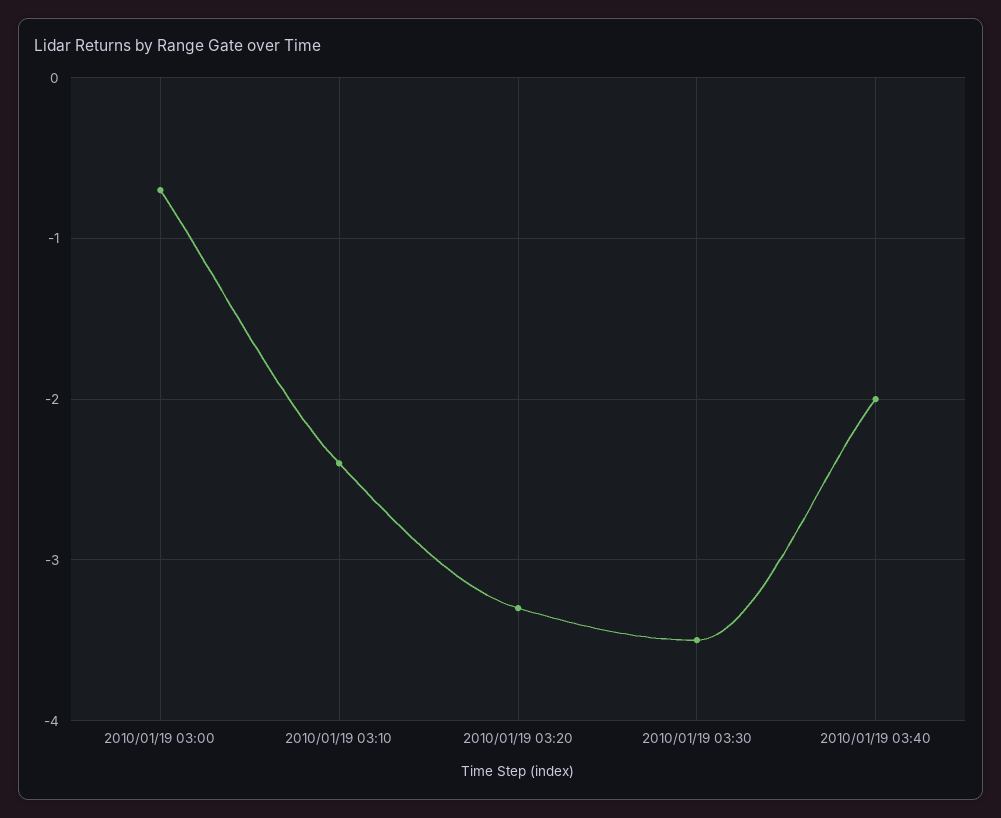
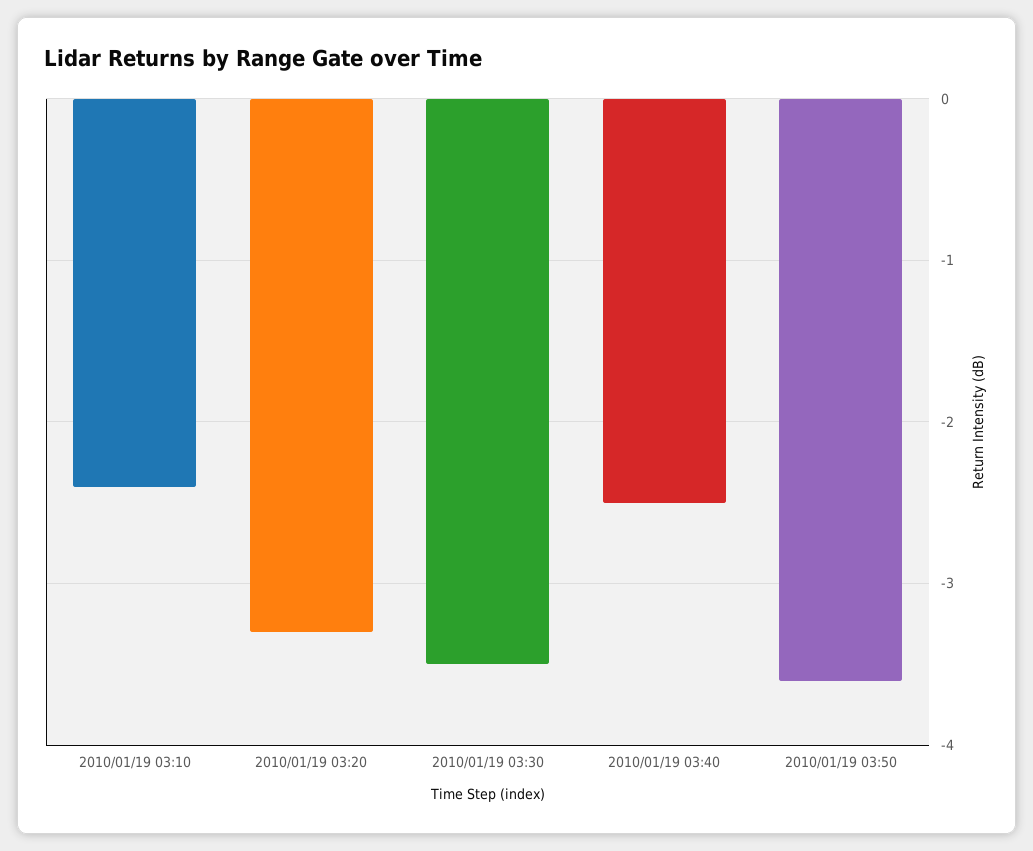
2010/01/19 03:00: -0.7 -> none
2010/01/19 03:40: -2 -> -2.5
2010/01/19 03:50: none -> -3.6

